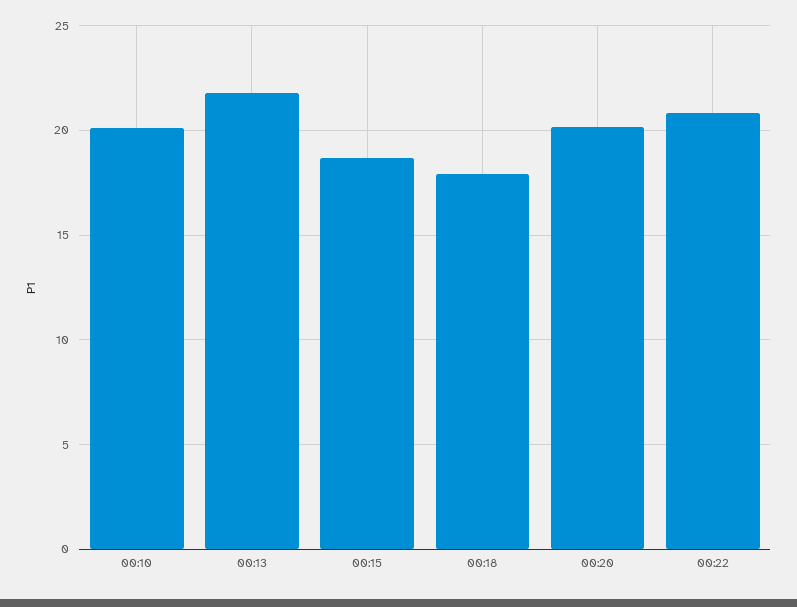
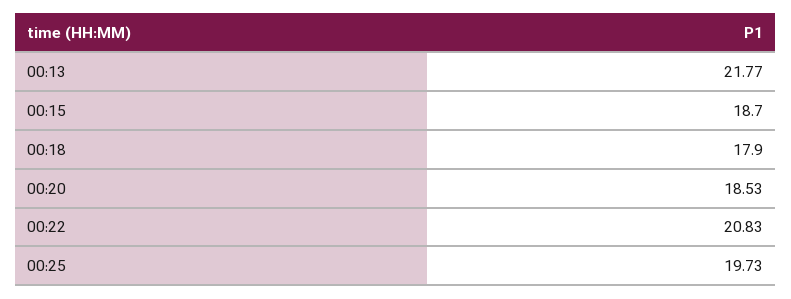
00:10: 20 -> none
00:20: 20 -> 18.53
00:25: none -> 19.73

